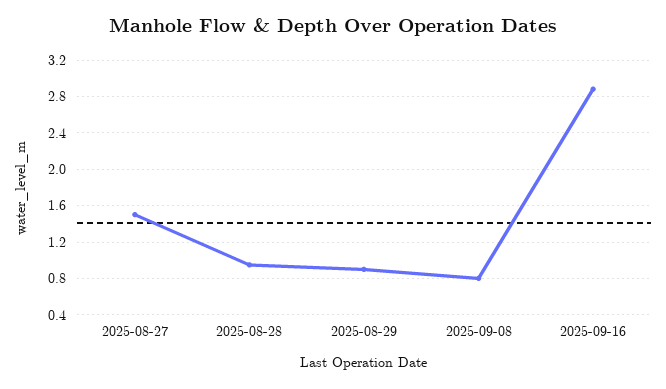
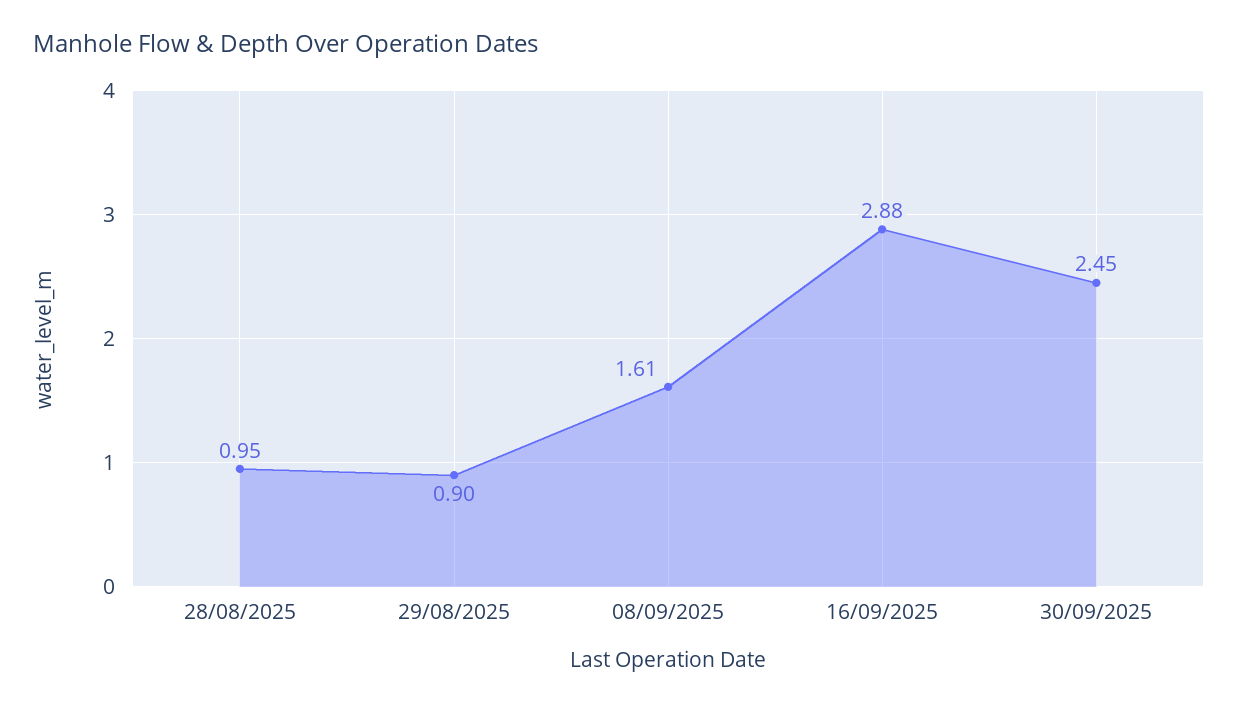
2025-08-27: 1.5 -> none
2025-09-08: 0.8 -> 1.61
30/09/2025: none -> 2.45

